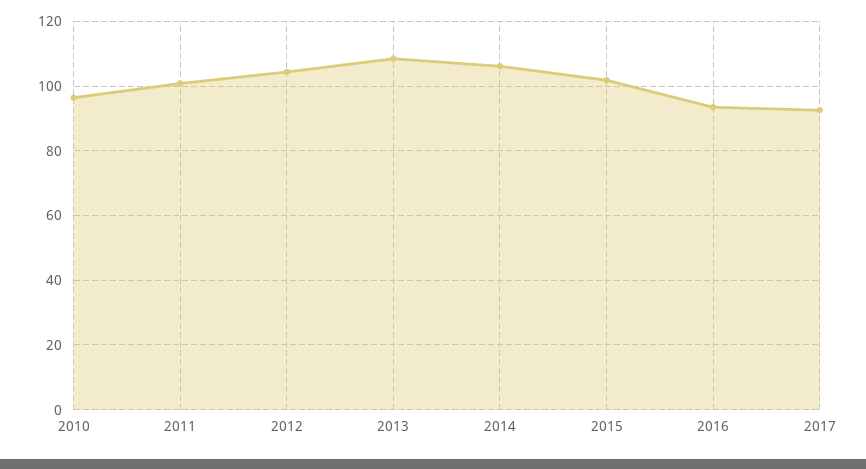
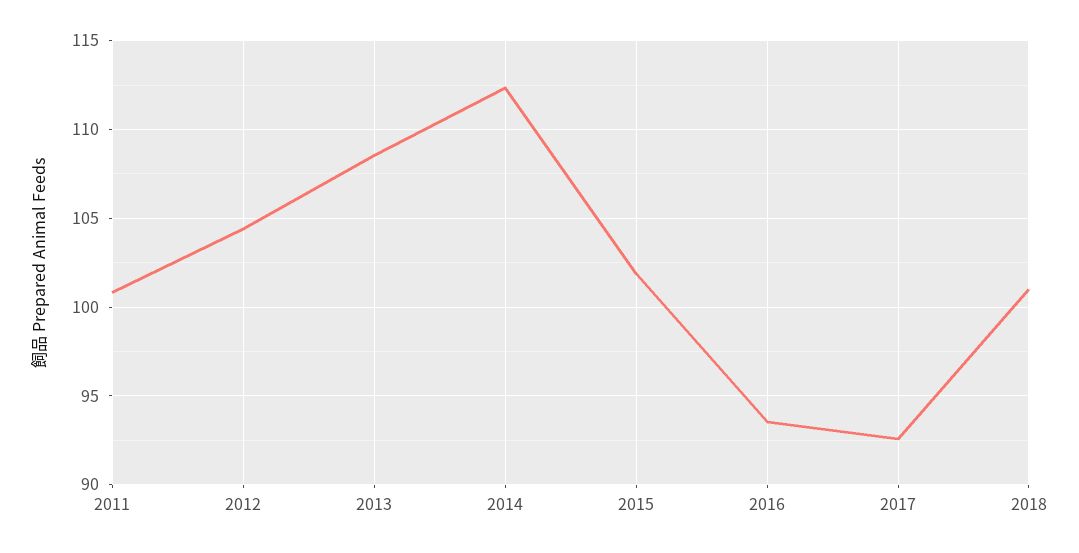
2010: 96 -> none
2014: 106 -> 112.5
2018: none -> 101

